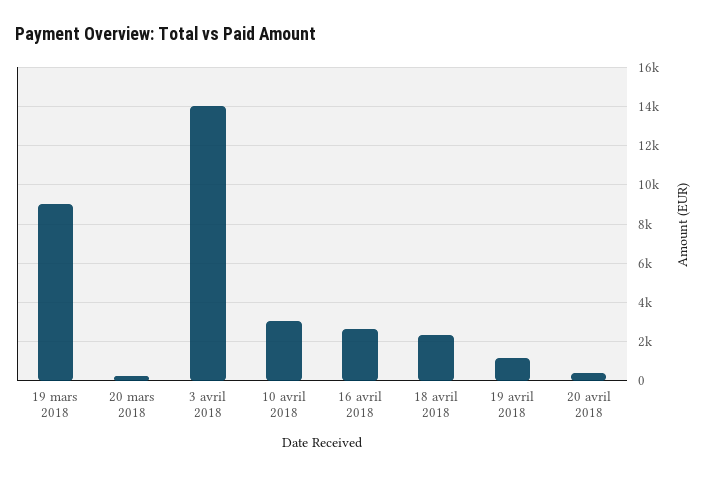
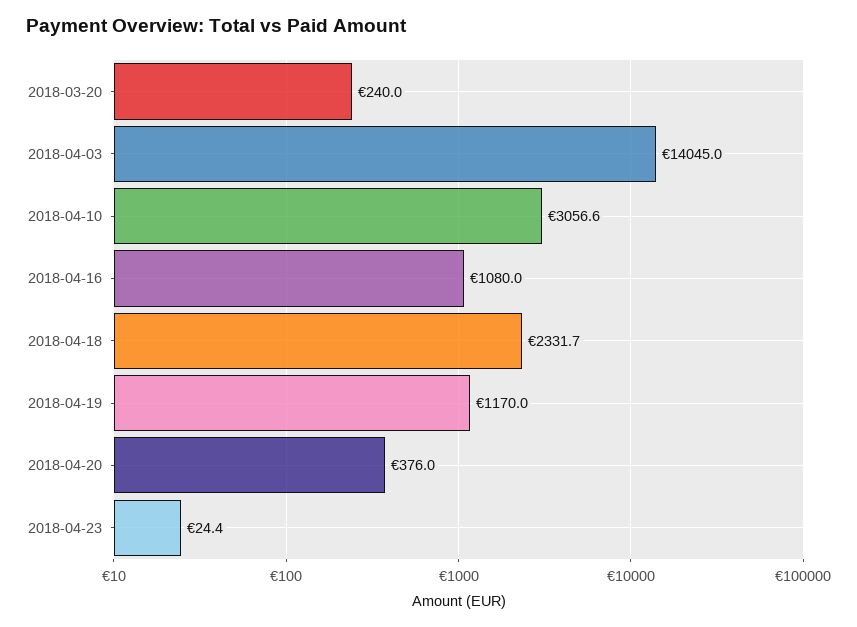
19 mars 2018: 9000 -> none
16 avril 2018: 2500 -> 1080
2018-04-23: none -> 24.4

